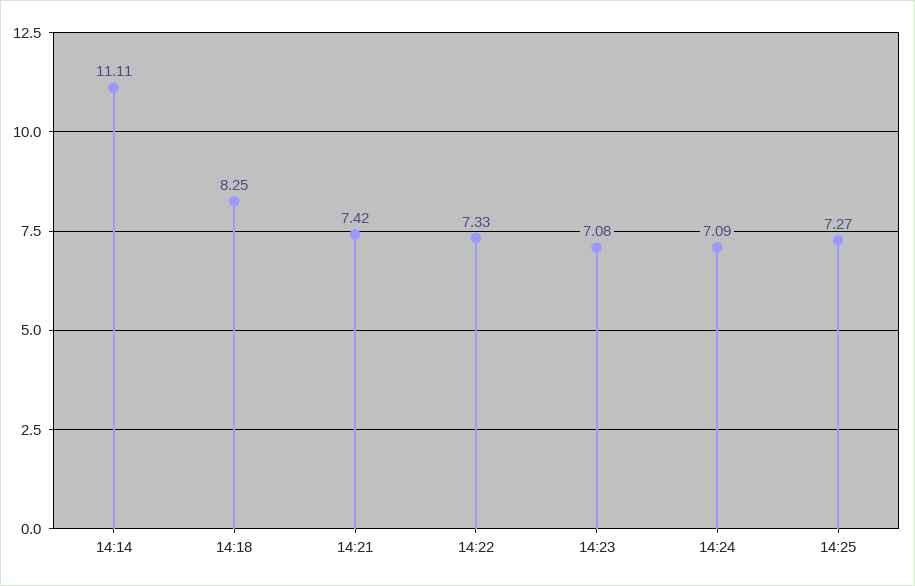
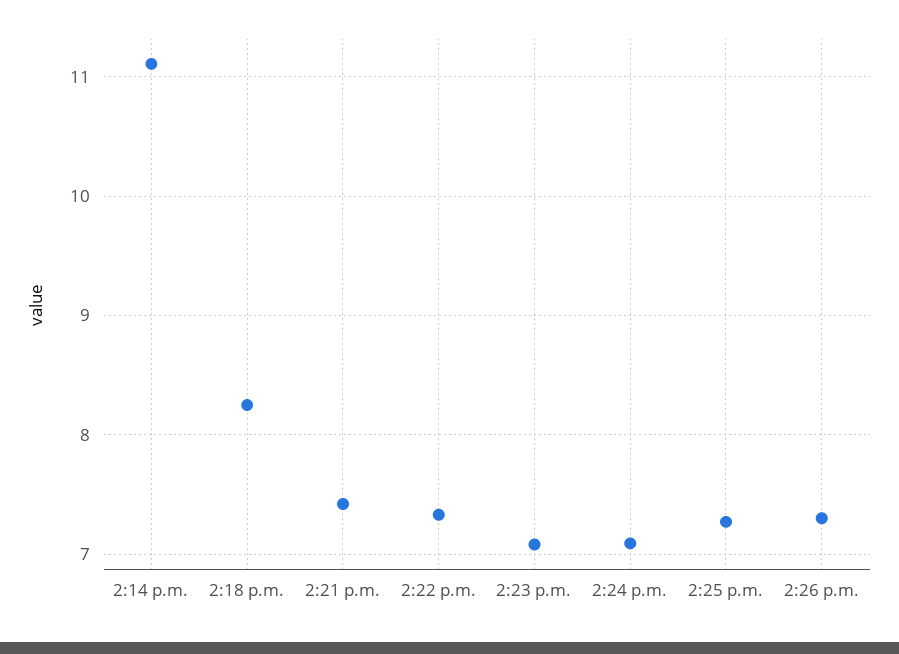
2:26 p.m.: none -> 7.3

